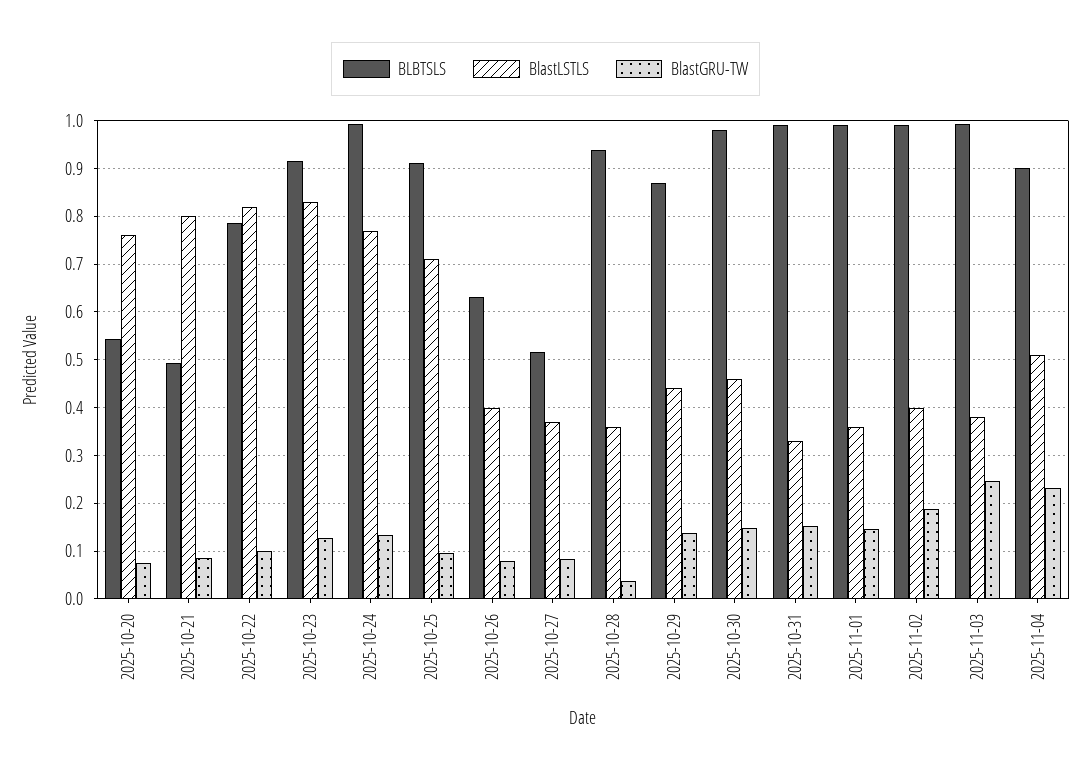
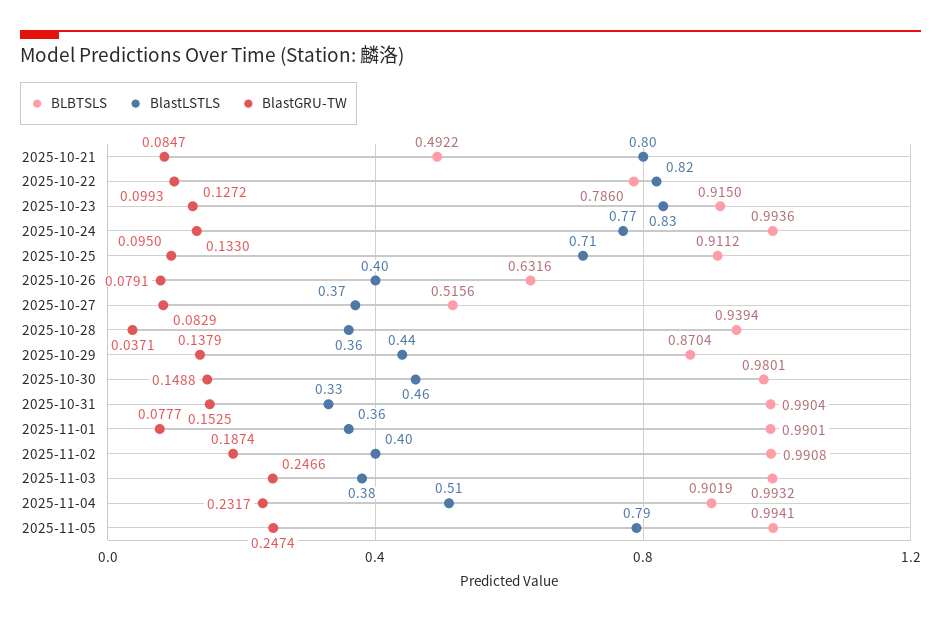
BLBTSLS, 2025-10-20: 0.54 -> none
BlastLSTLS, 2025-10-20: 0.76 -> none
BlastGRU-TW, 2025-10-20: 0.08 -> none
BlastGRU-TW, 2025-11-01: 0.14 -> 0.0777
BLBTSLS, 2025-11-05: none -> 0.9941
BlastLSTLS, 2025-11-05: none -> 0.79
BlastGRU-TW, 2025-11-05: none -> 0.2474

